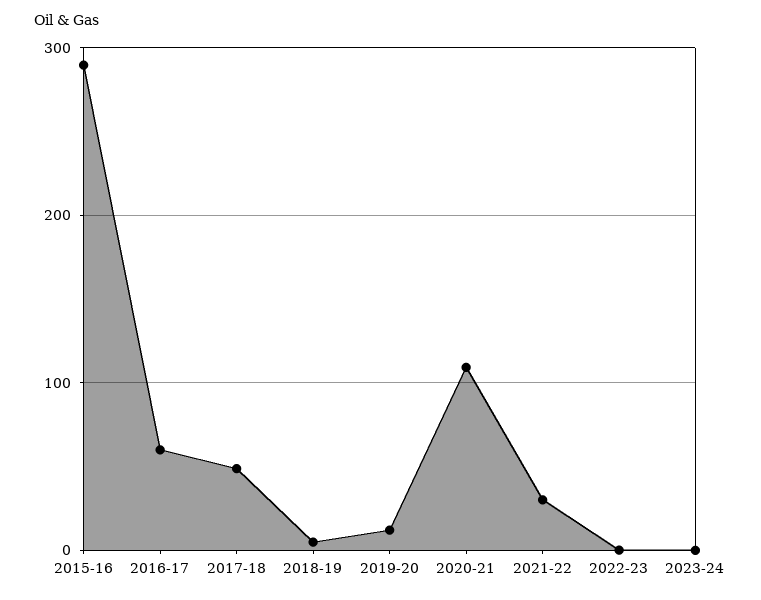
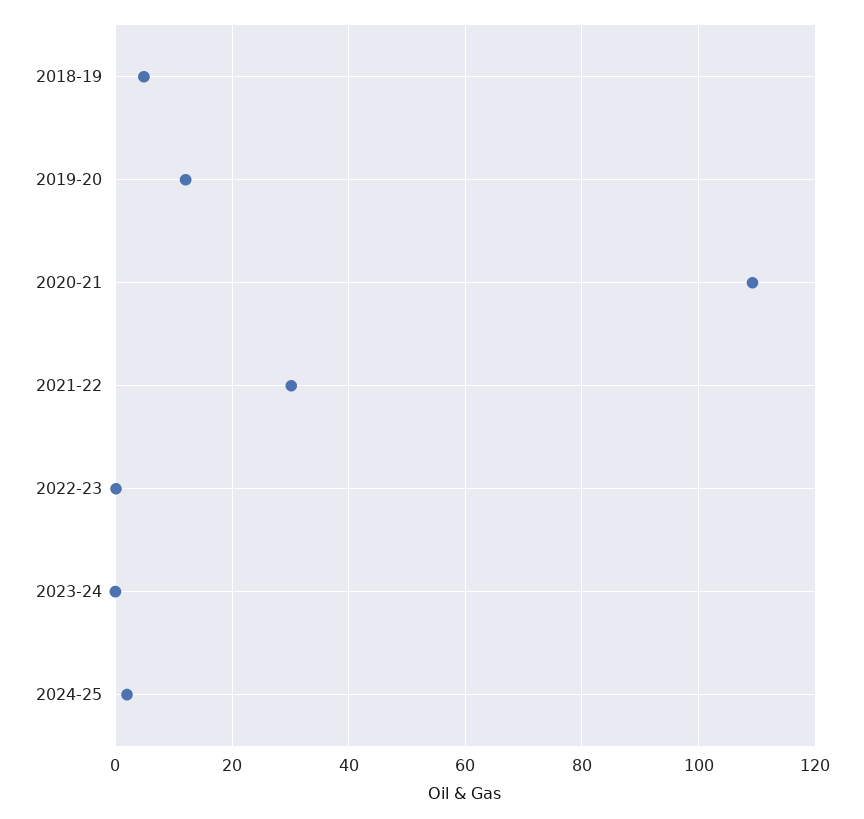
2015-16: 290 -> none
2016-17: 60 -> none
2017-18: 50 -> none
2024-25: none -> 2

